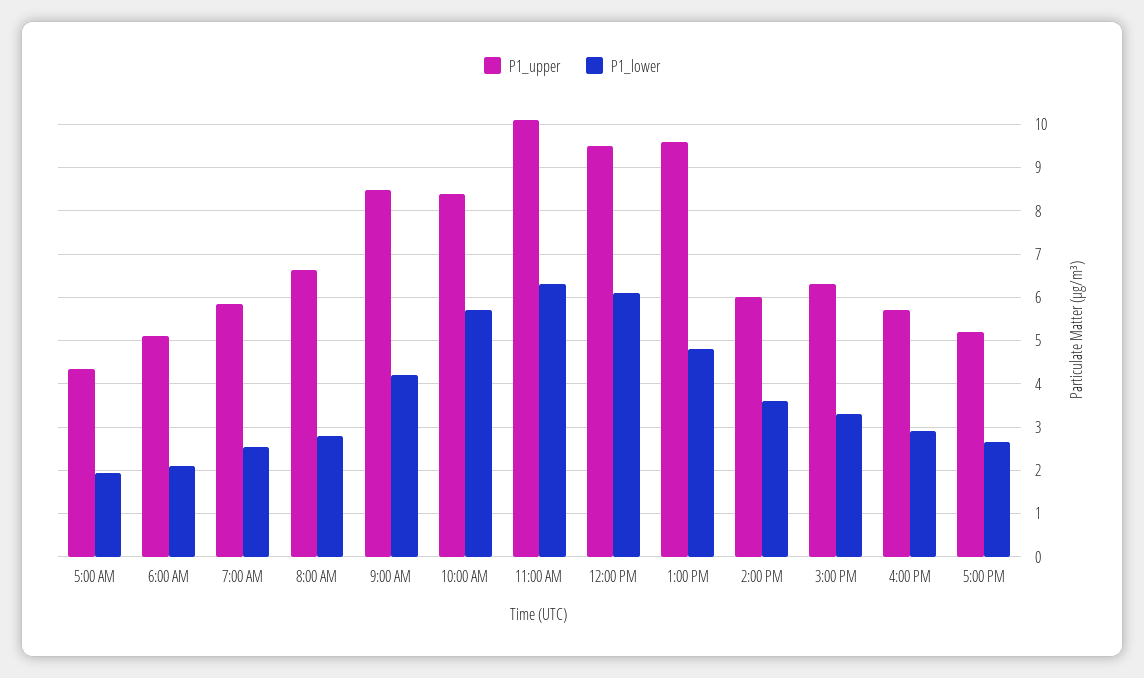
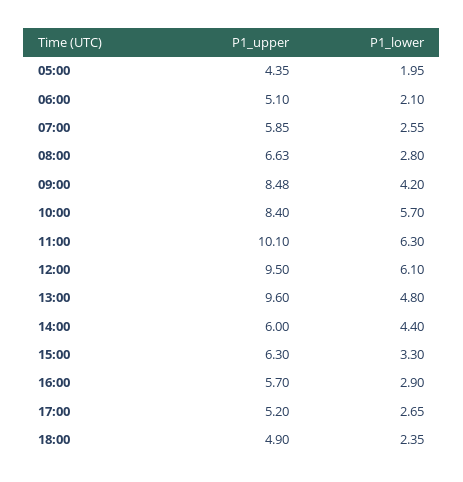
P1_lower, 2:00 PM: 3.6 -> 4.4
P1_upper, 18:00: none -> 4.9
P1_lower, 18:00: none -> 2.35

